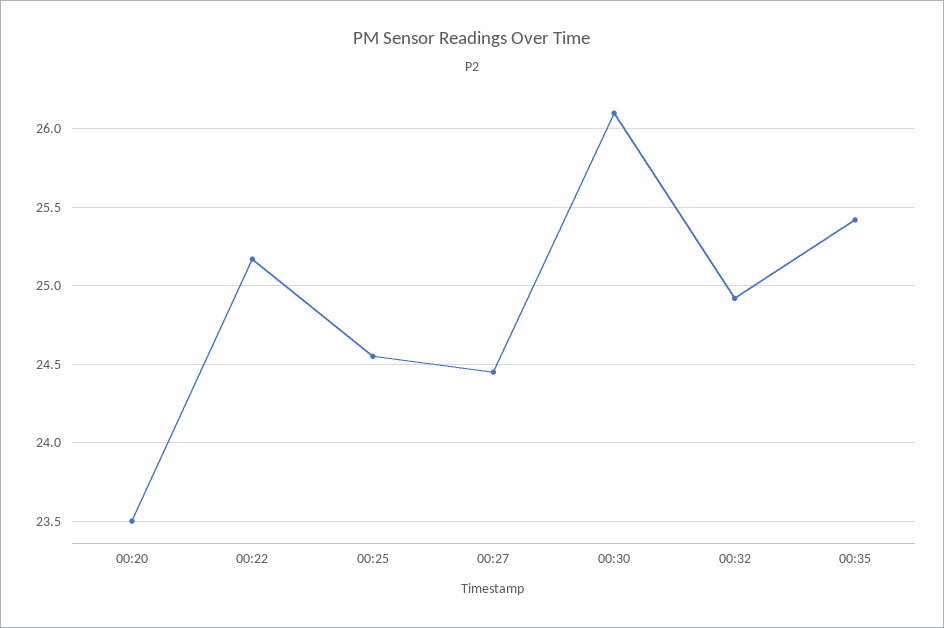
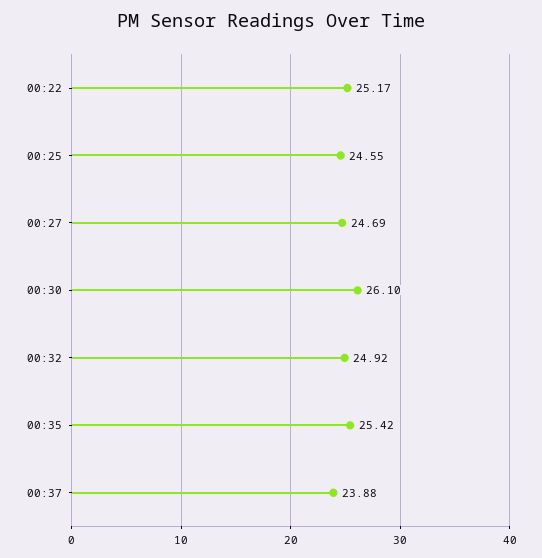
00:20: 23.5 -> none
00:27: 24.45 -> 24.69
00:37: none -> 23.88

